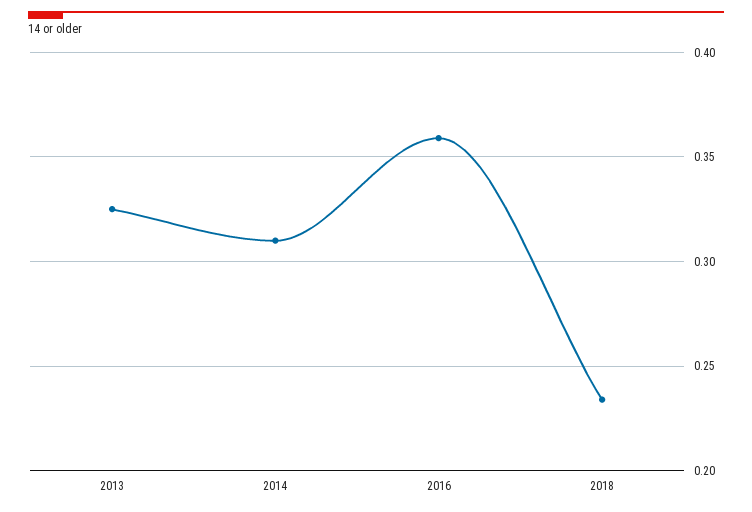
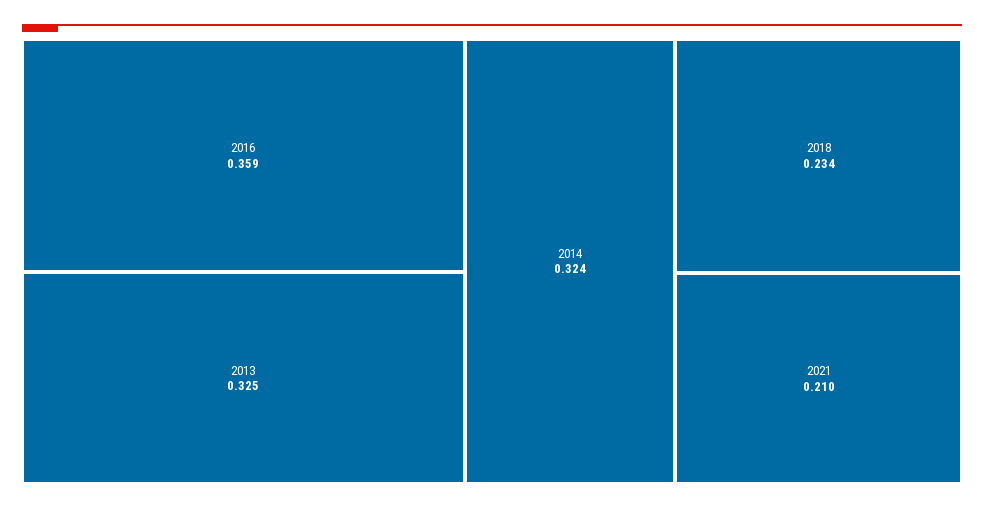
2014: 0.31 -> 0.324
2021: none -> 0.21

